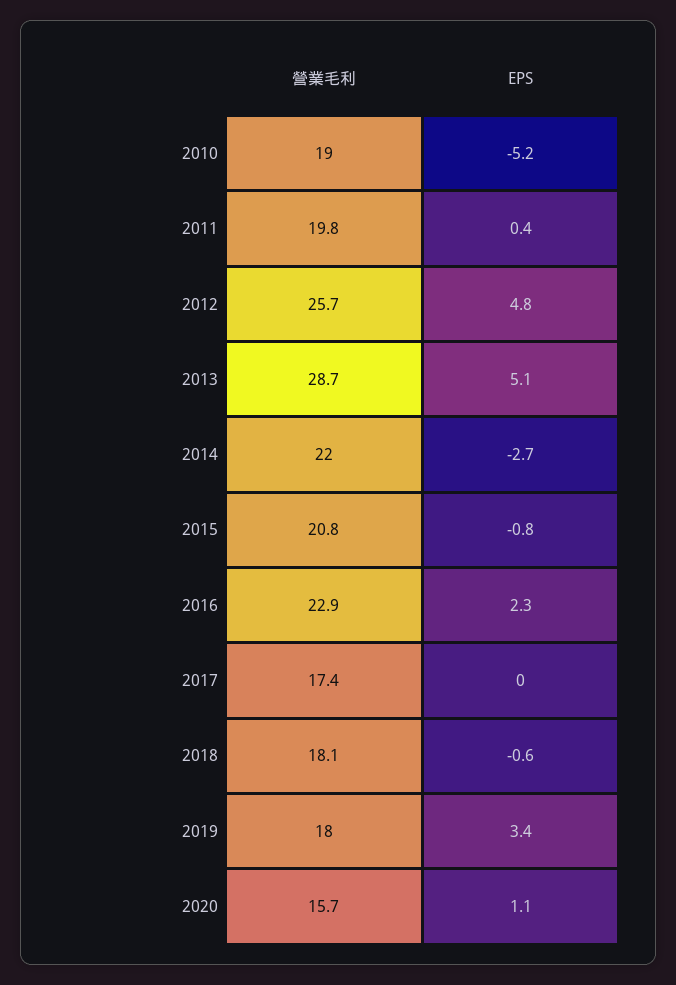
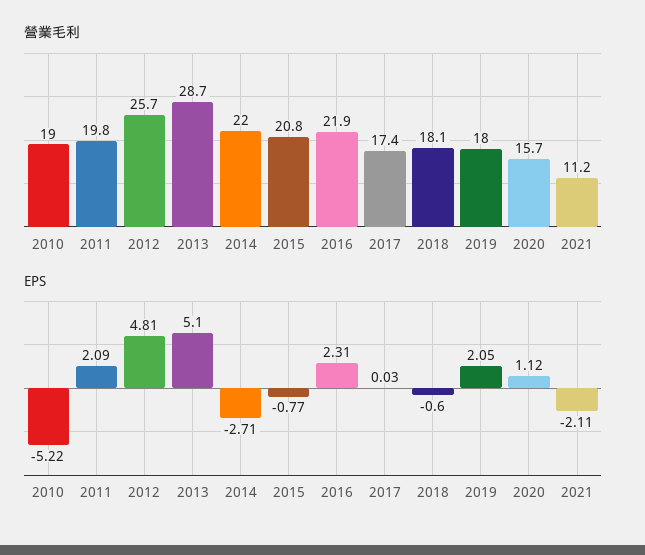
EPS, 2011: 0.4 -> 2.09
營業毛利, 2016: 22.9 -> 21.9
EPS, 2019: 3.4 -> 2.05
營業毛利, 2021: none -> 11.2
EPS, 2021: none -> -2.11

